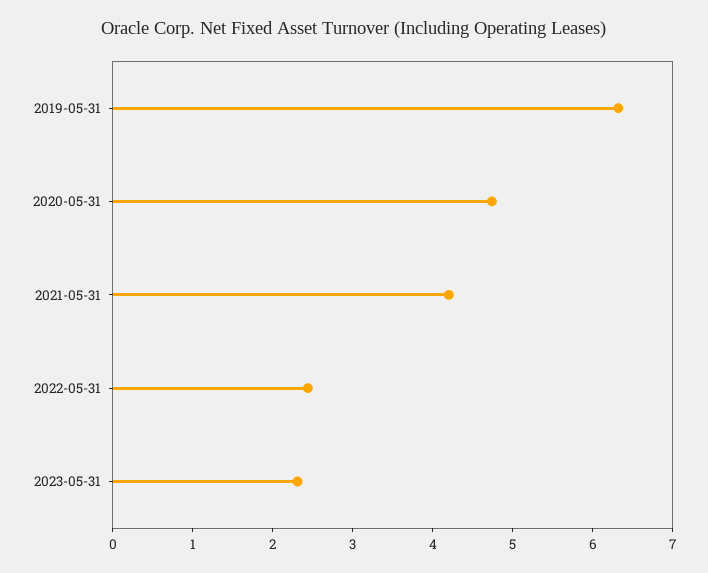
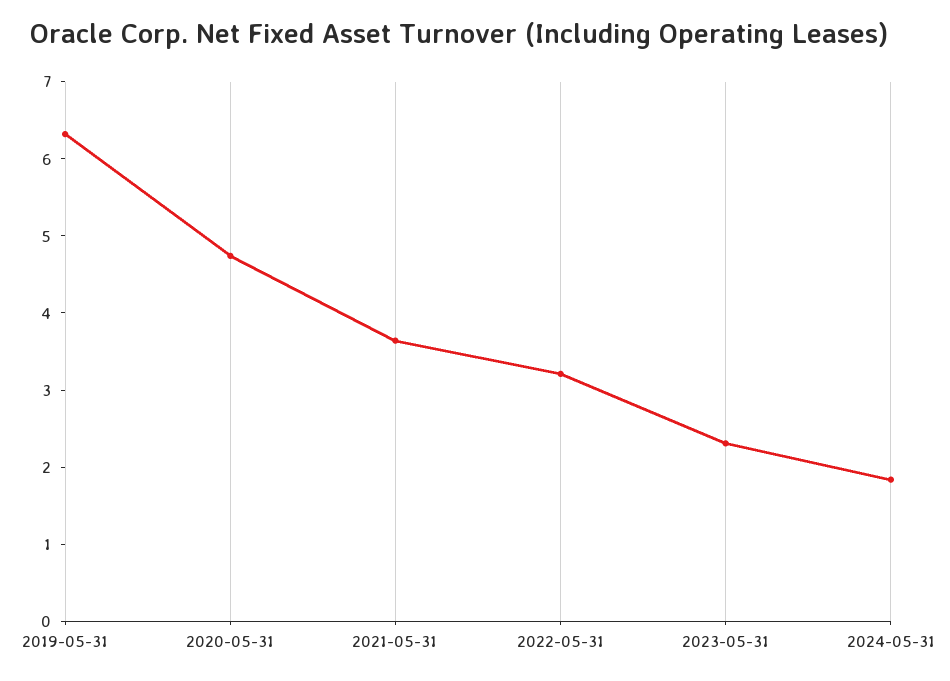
2021-05-31: 4.2 -> 3.6
2022-05-31: 2.4 -> 3.2
2024-05-31: none -> 1.8

